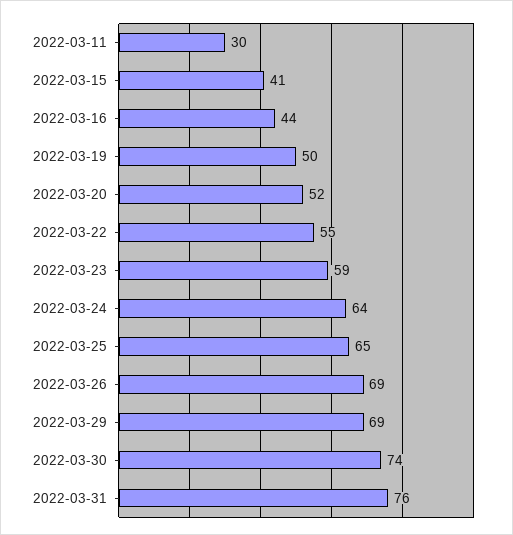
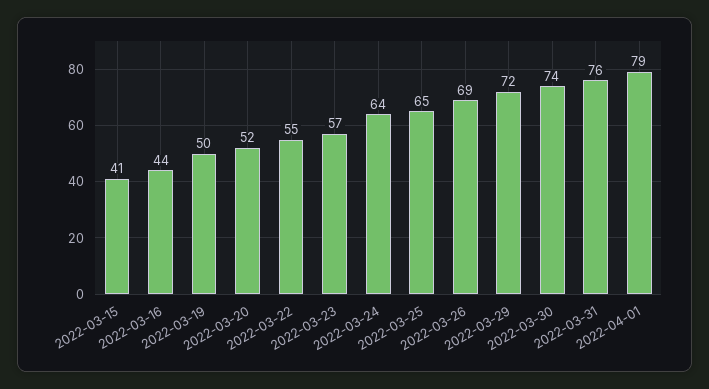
2022-03-11: 30 -> none
2022-03-23: 59 -> 57
2022-03-29: 69 -> 72
2022-04-01: none -> 79

